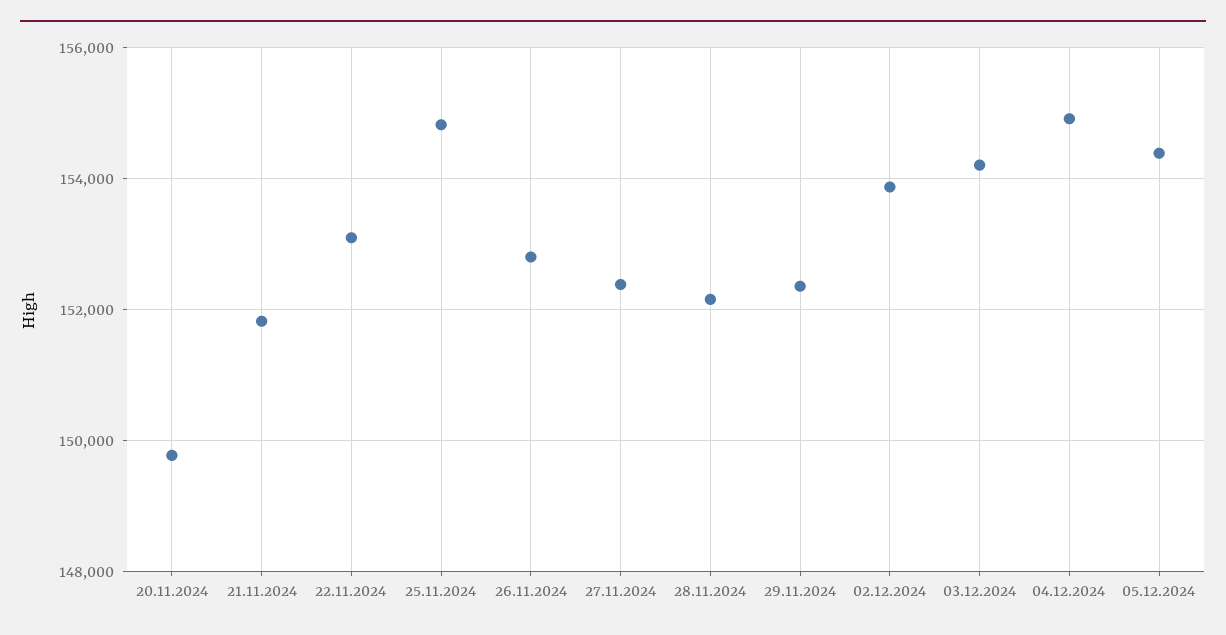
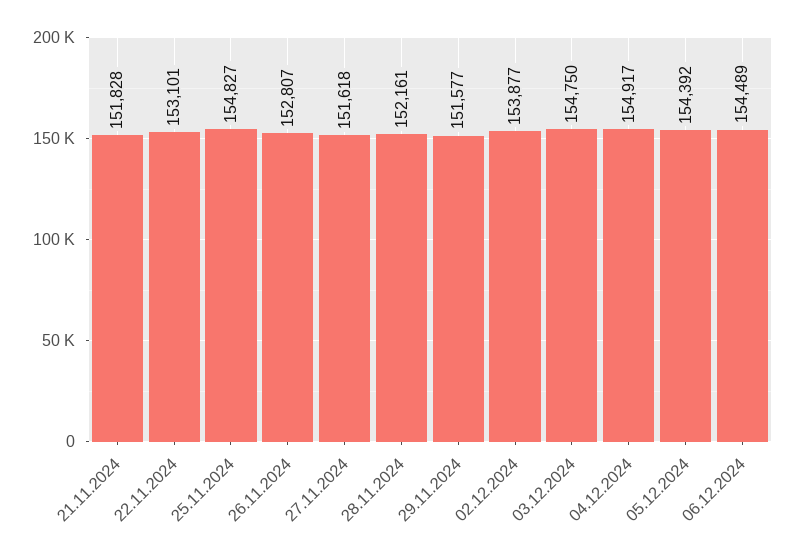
20.11.2024: 149800 -> none
27.11.2024: 152400 -> 151618
29.11.2024: 152400 -> 151577
03.12.2024: 154200 -> 154750
06.12.2024: none -> 154489

